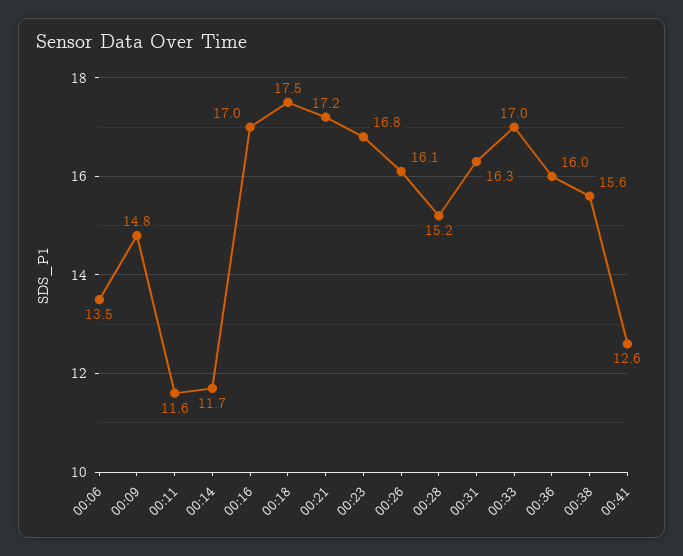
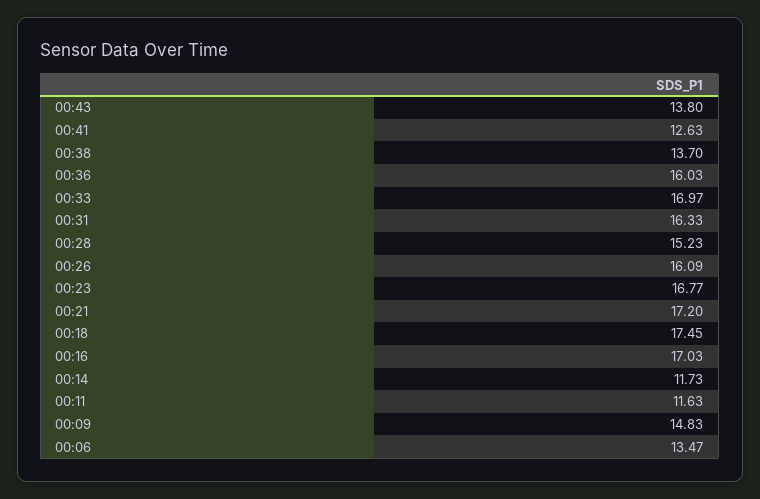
00:38: 15.6 -> 13.7
00:43: none -> 13.8

